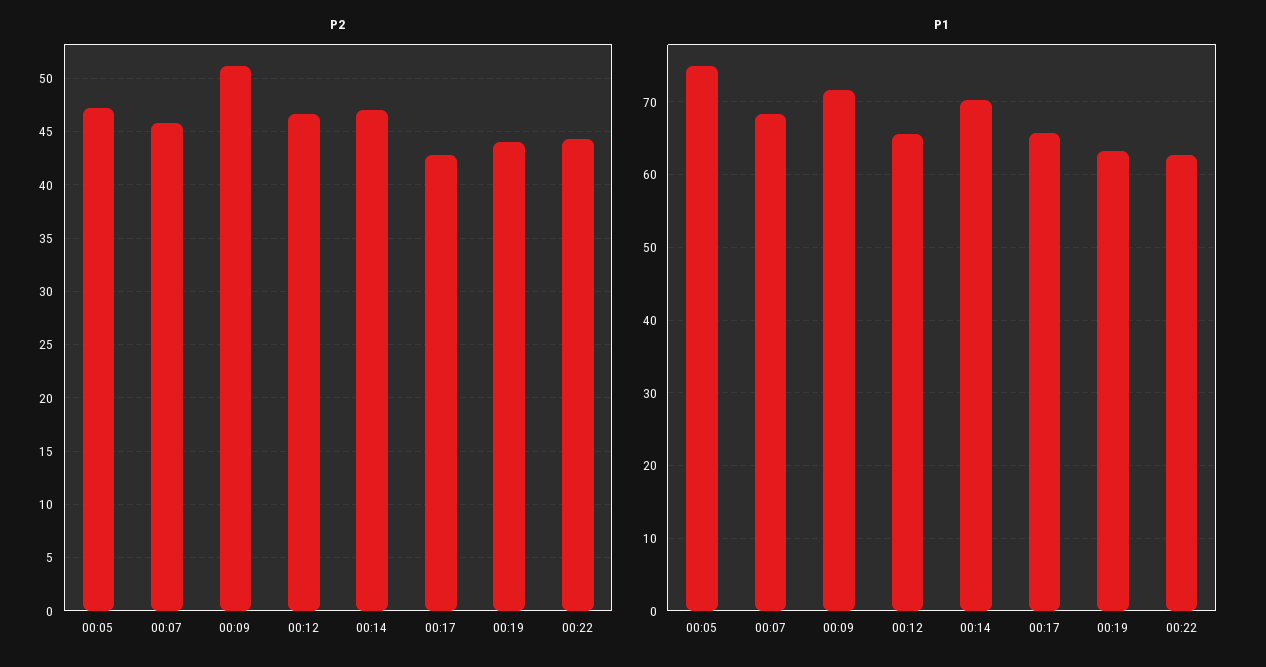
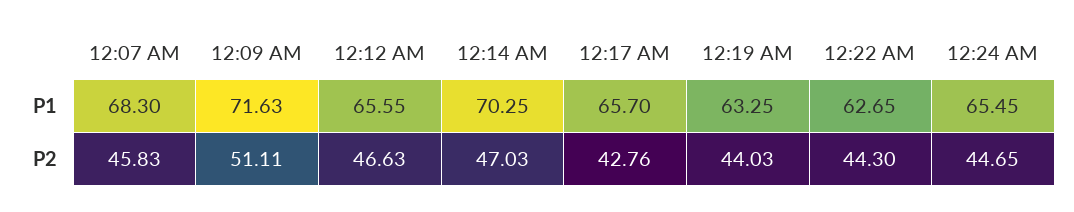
P2, 00:05: 47 -> none
P1, 00:05: 75 -> none
P1, 12:24 AM: none -> 65.45
P2, 12:24 AM: none -> 44.65

